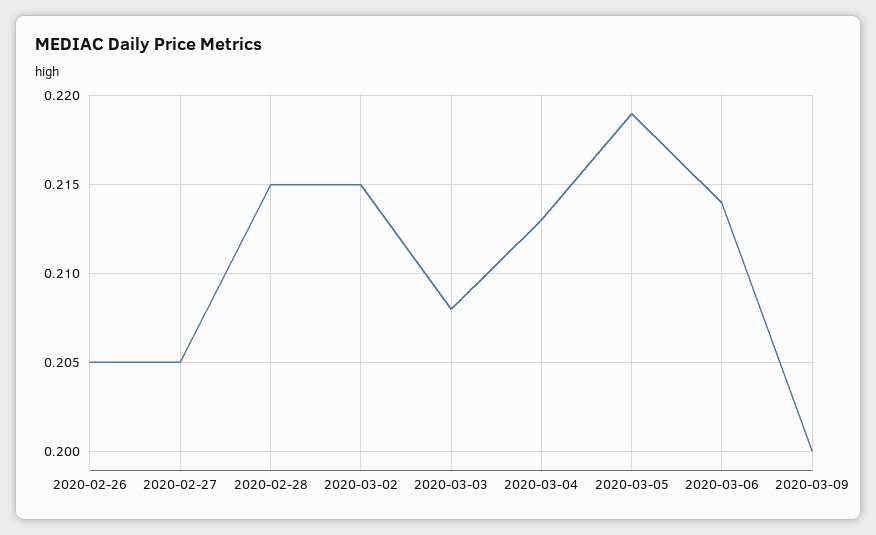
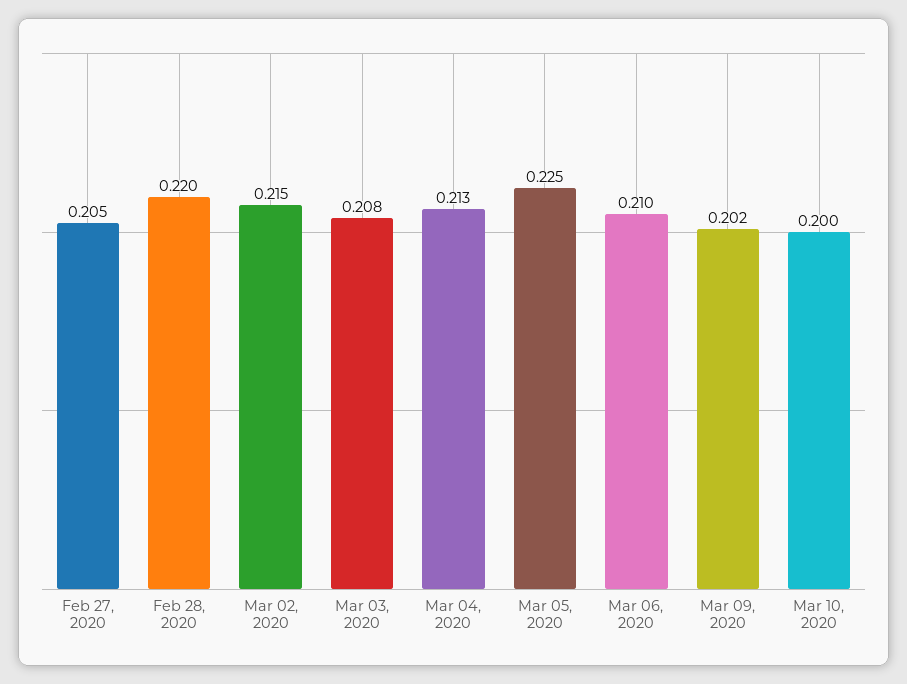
2020-02-26: 0.205 -> none
2020-02-28: 0.215 -> 0.22
2020-03-05: 0.219 -> 0.225
2020-03-06: 0.214 -> 0.21
2020-03-09: 0.2 -> 0.202
Mar 10, 2020: none -> 0.2

